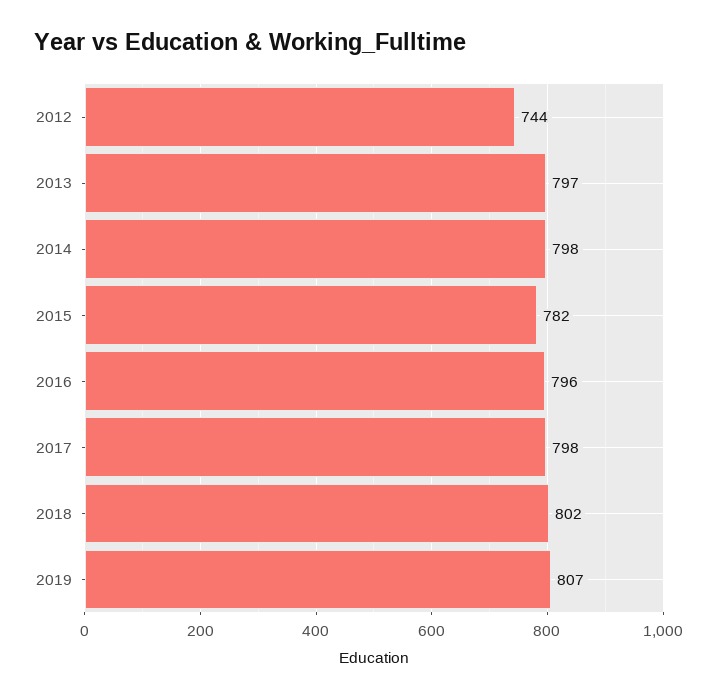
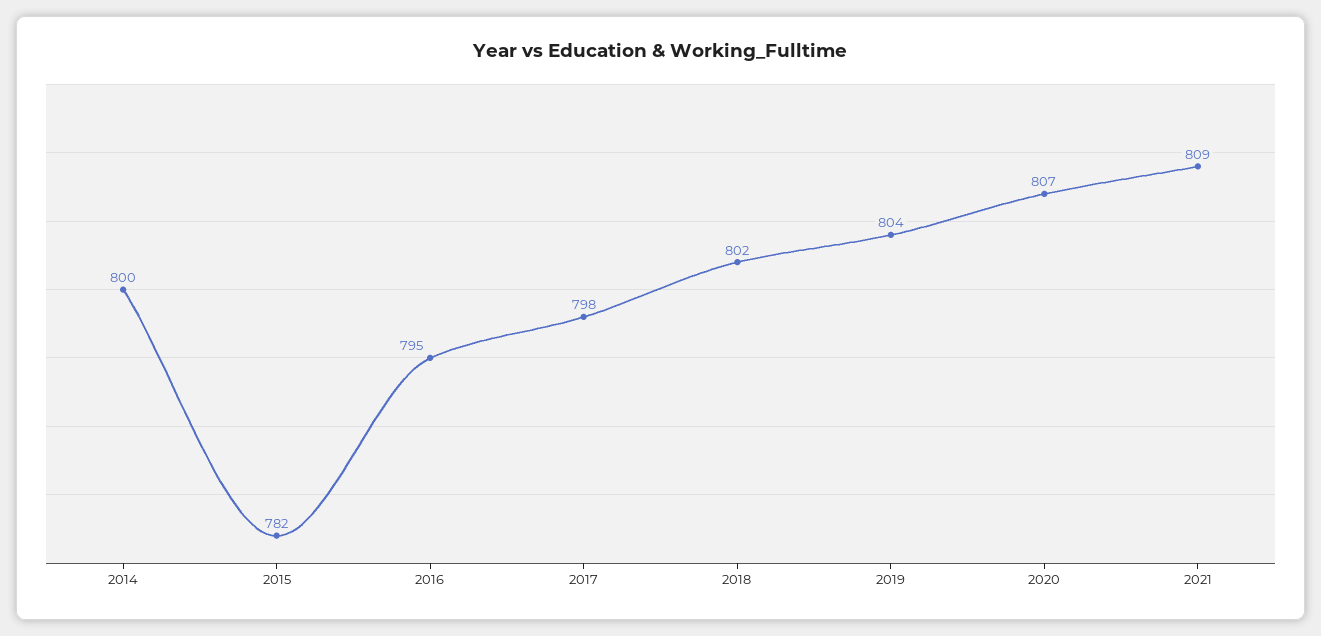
2012: 744 -> none
2013: 797 -> none
2014: 798 -> 800
2016: 796 -> 795
2019: 807 -> 804
2020: none -> 807
2021: none -> 809

